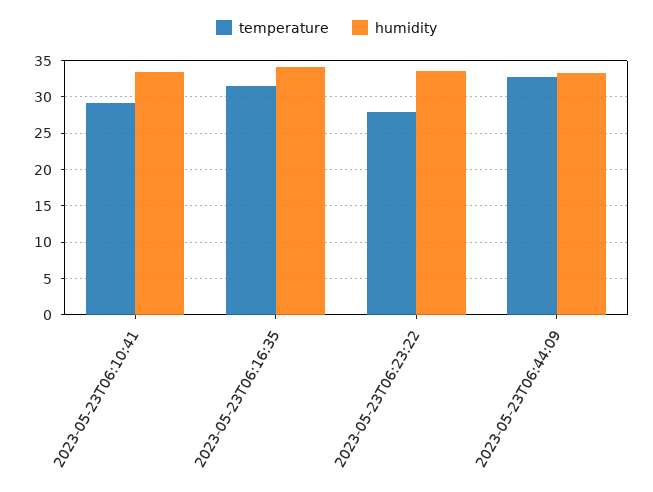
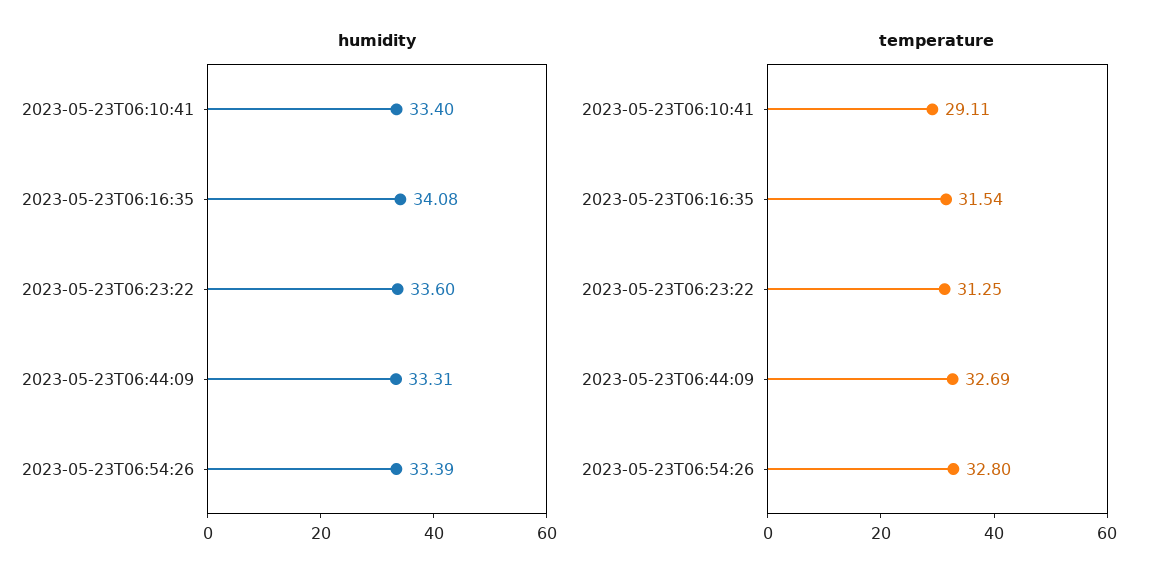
temperature, 2023-05-23T06:23:22: 28 -> 31.25
humidity, 2023-05-23T06:54:26: none -> 33.39
temperature, 2023-05-23T06:54:26: none -> 32.8

